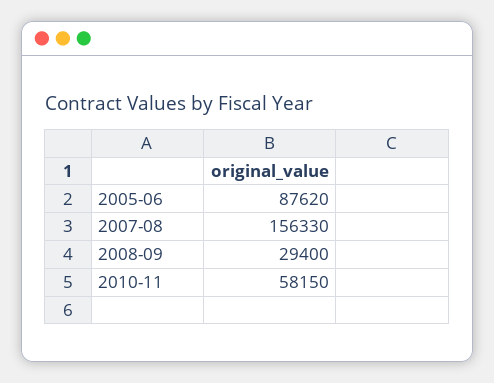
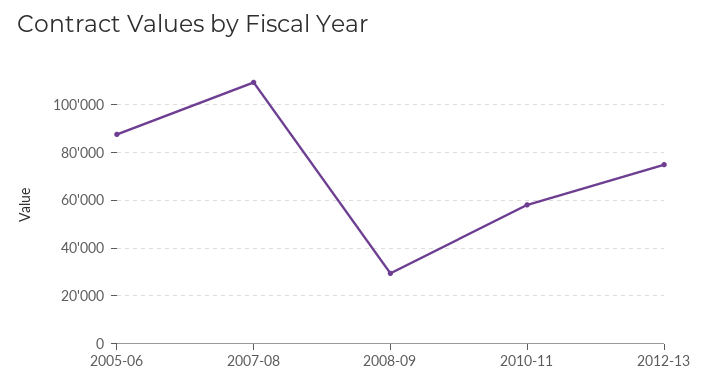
2007-08: 156330 -> 110000
2012-13: none -> 75000

